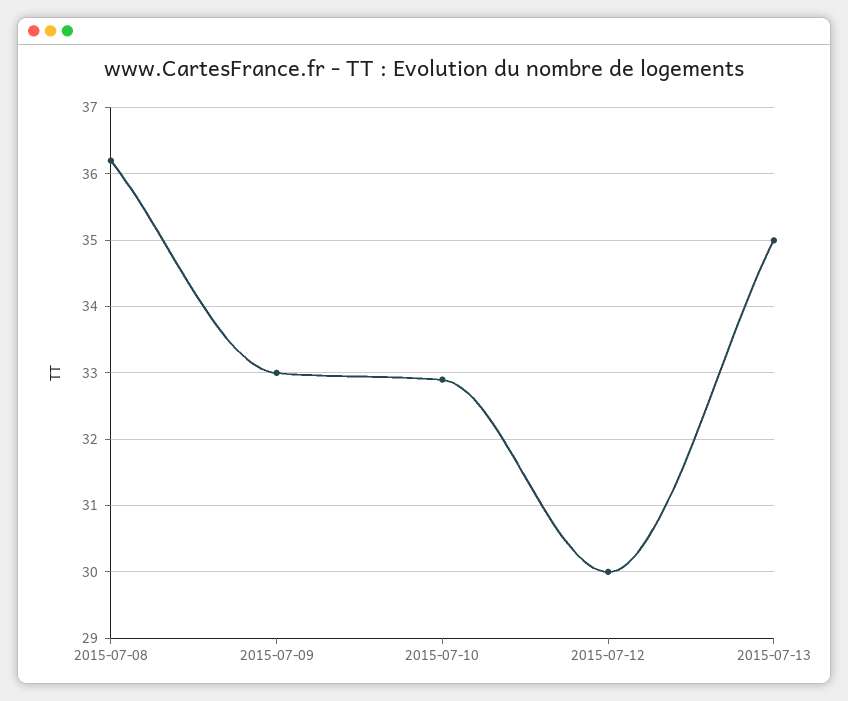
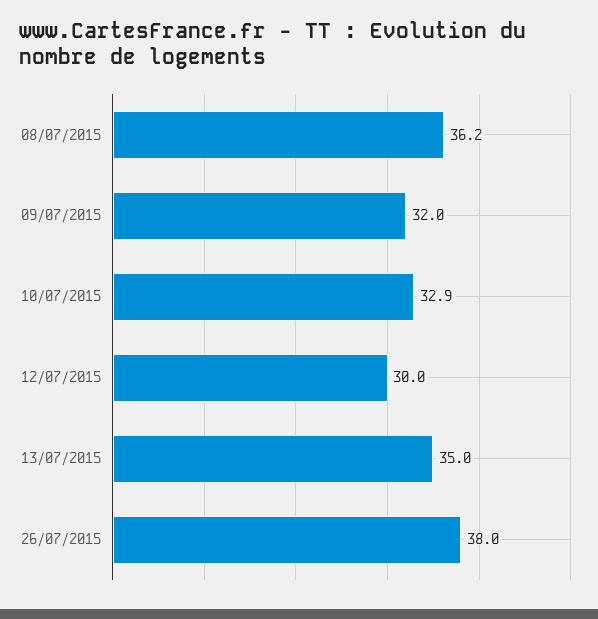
2015-07-09: 33 -> 32
26/07/2015: none -> 38

